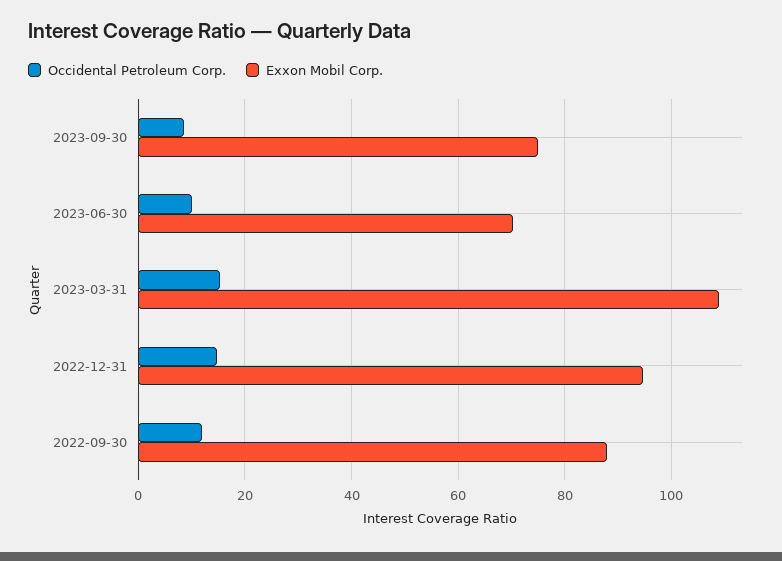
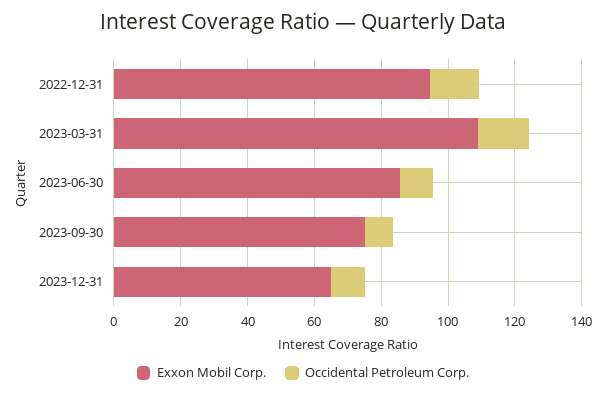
Exxon Mobil Corp., 2023-06-30: 70 -> 85
Occidental Petroleum Corp., 2022-09-30: 12 -> none
Exxon Mobil Corp., 2022-09-30: 88 -> none
Exxon Mobil Corp., 2023-12-31: none -> 65
Occidental Petroleum Corp., 2023-12-31: none -> 10

